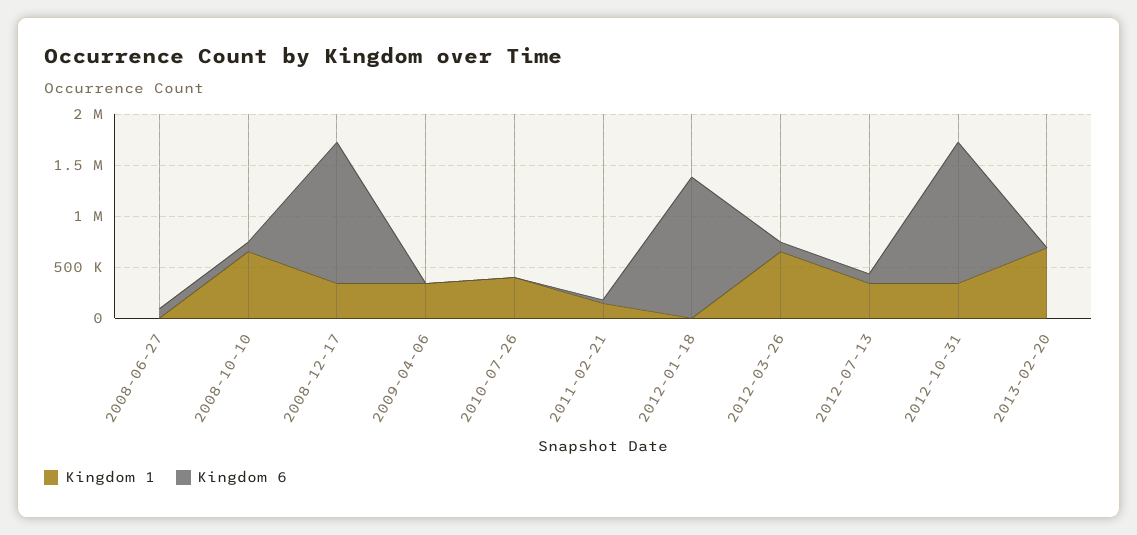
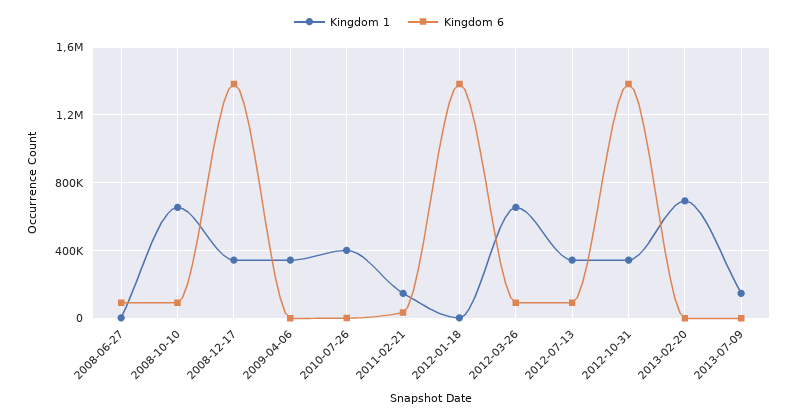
Kingdom 1, 2013-07-09: none -> 150000
Kingdom 6, 2013-07-09: none -> 0

